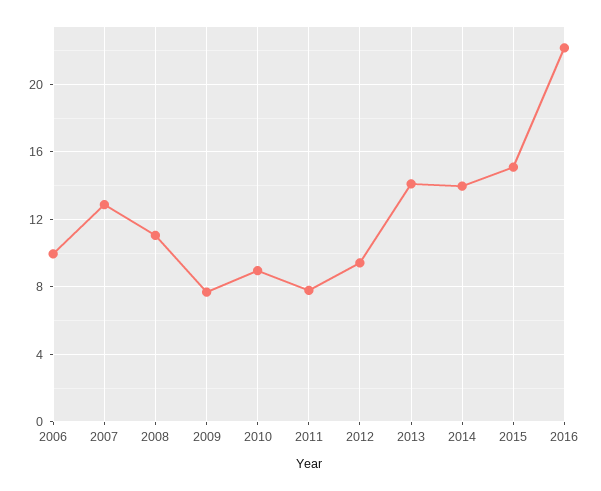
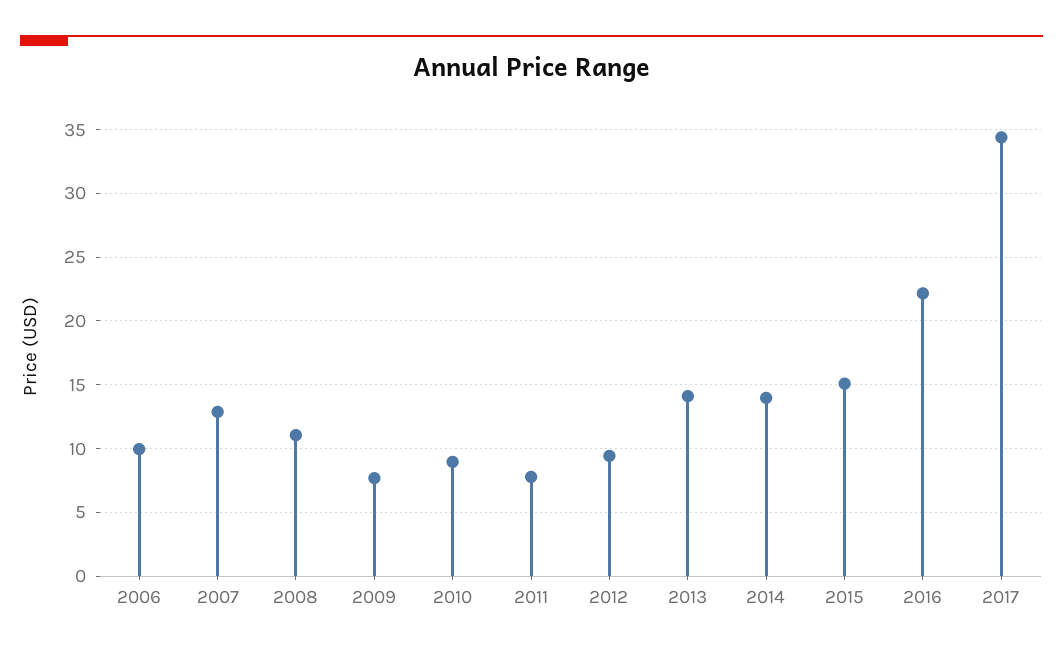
2017: none -> 34.5

